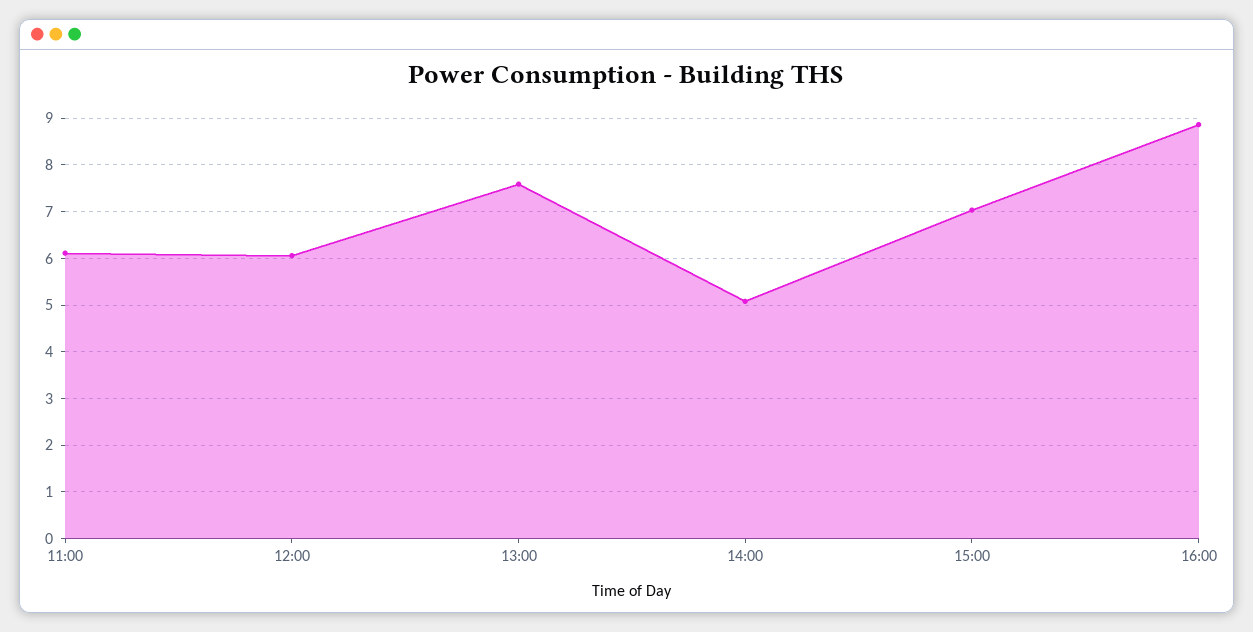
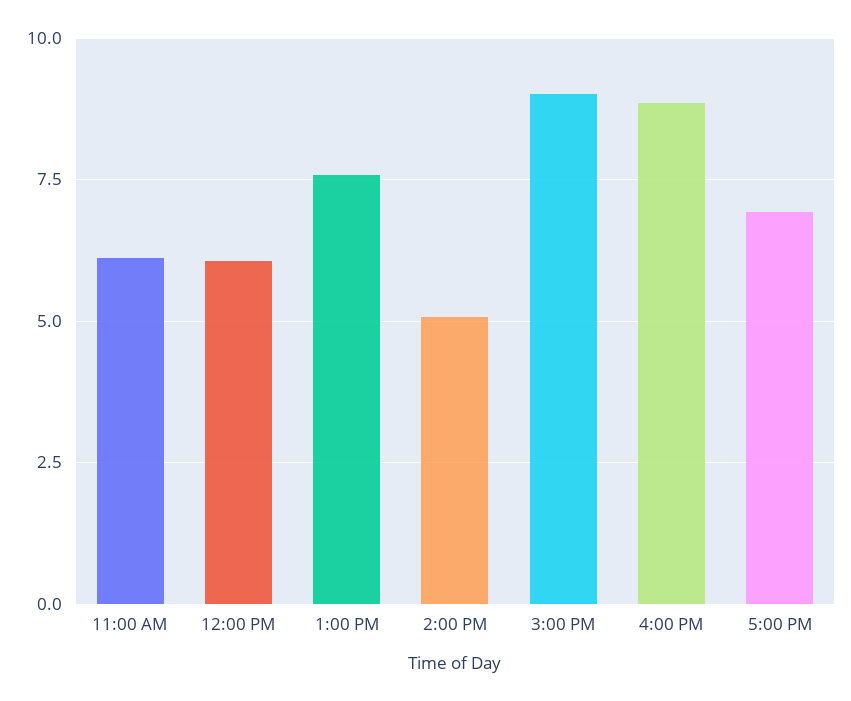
15:00: 7 -> 9
5:00 PM: none -> 7

